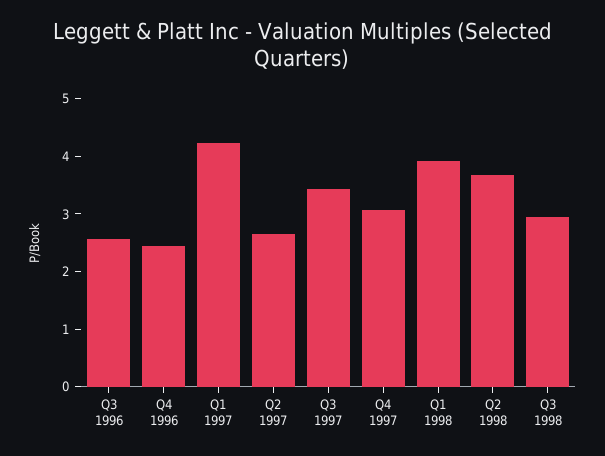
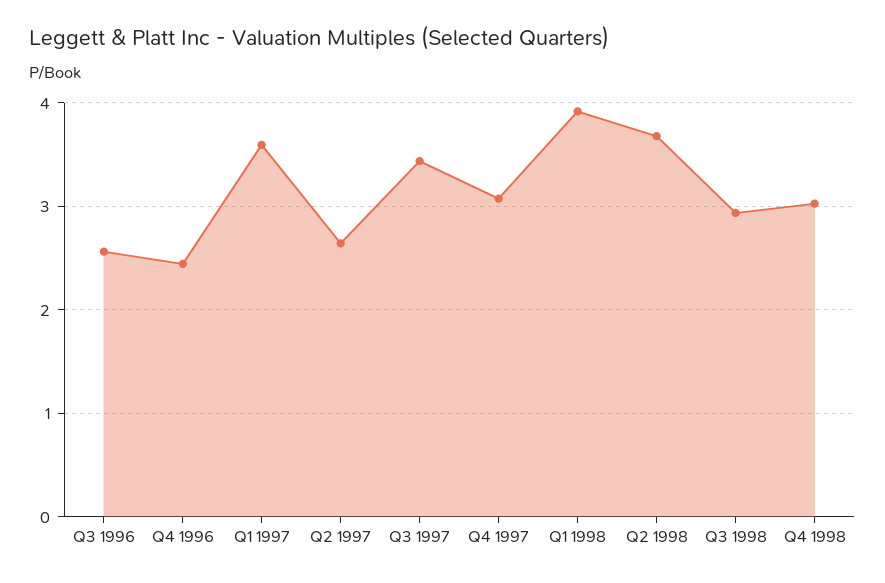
Q1 1997: 4.2 -> 3.6
Q4 1998: none -> 3

